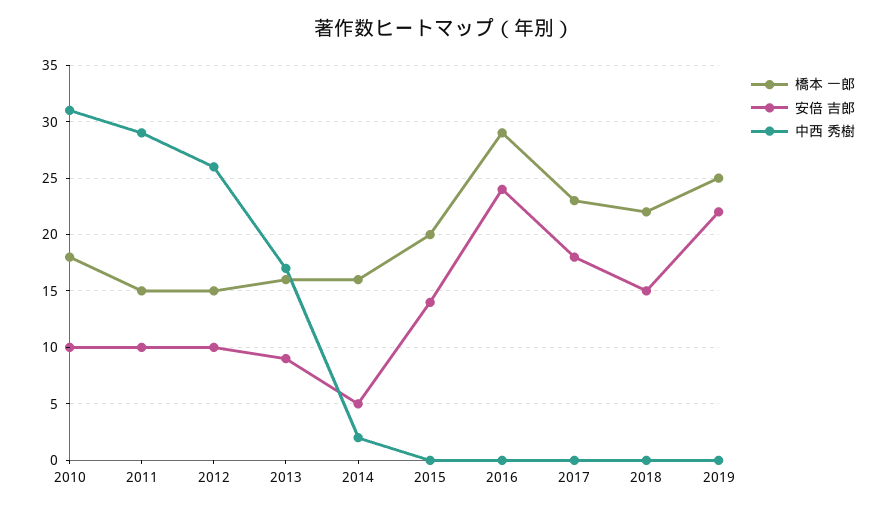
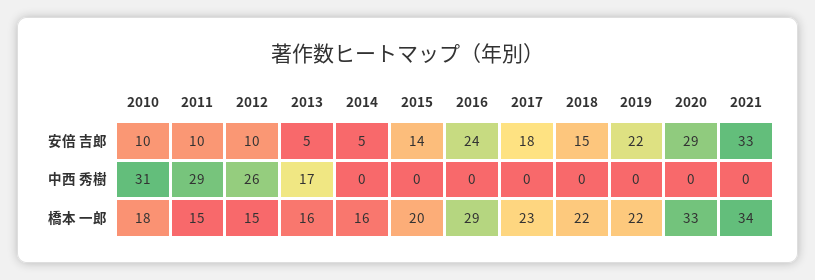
安倍 吉郎, 2013: 9 -> 5
中西 秀樹, 2014: 2 -> 0
橋本 一郎, 2019: 25 -> 22
安倍 吉郎, 2020: none -> 29
安倍 吉郎, 2021: none -> 33
中西 秀樹, 2020: none -> 0
中西 秀樹, 2021: none -> 0
橋本 一郎, 2020: none -> 33
橋本 一郎, 2021: none -> 34

